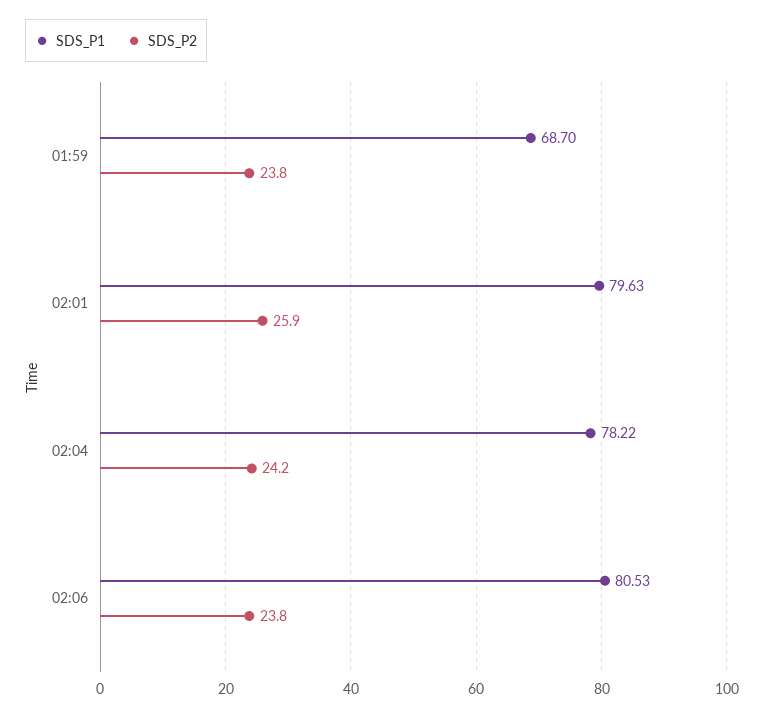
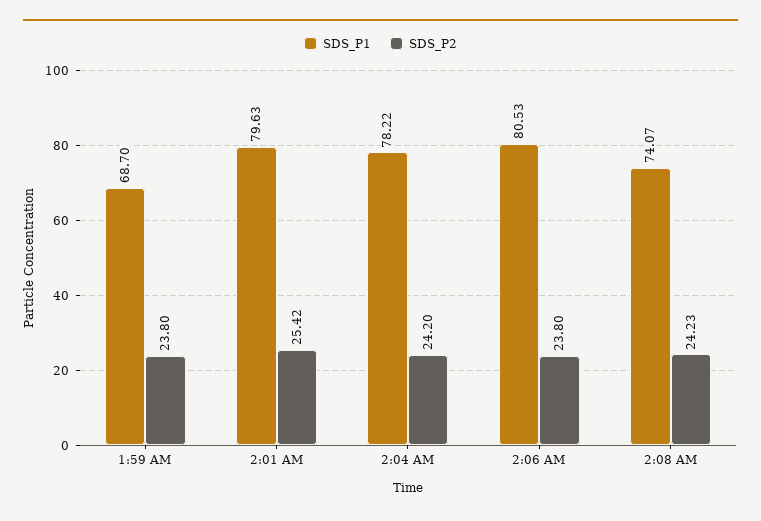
SDS_P2, 02:01: 25.9 -> 25.42
SDS_P1, 2:08 AM: none -> 74.07
SDS_P2, 2:08 AM: none -> 24.23

